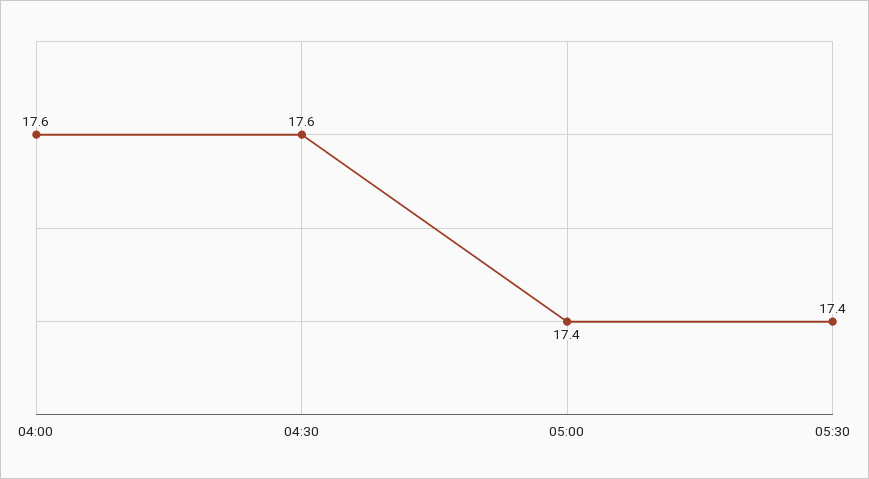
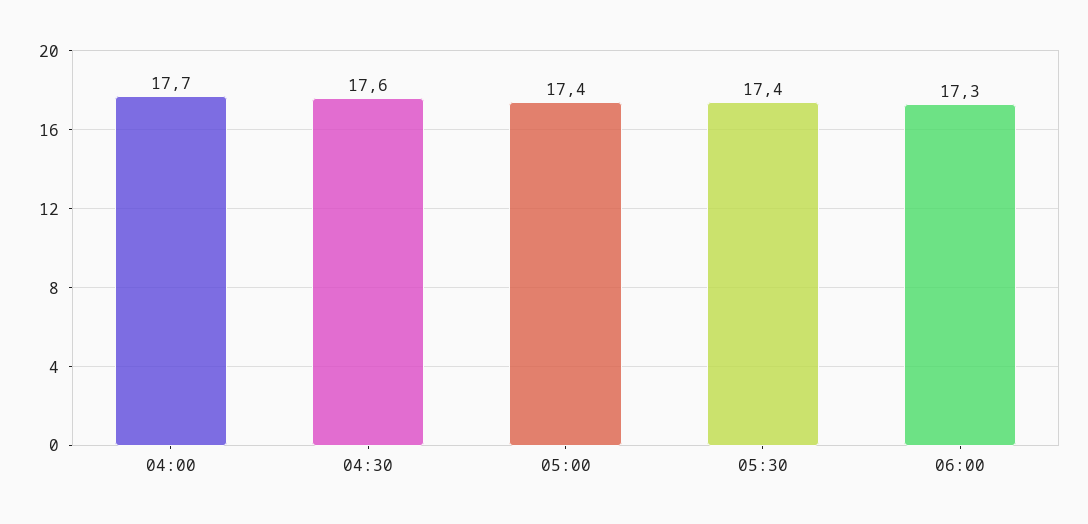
04:00: 17.6 -> 17.7
06:00: none -> 17.3

